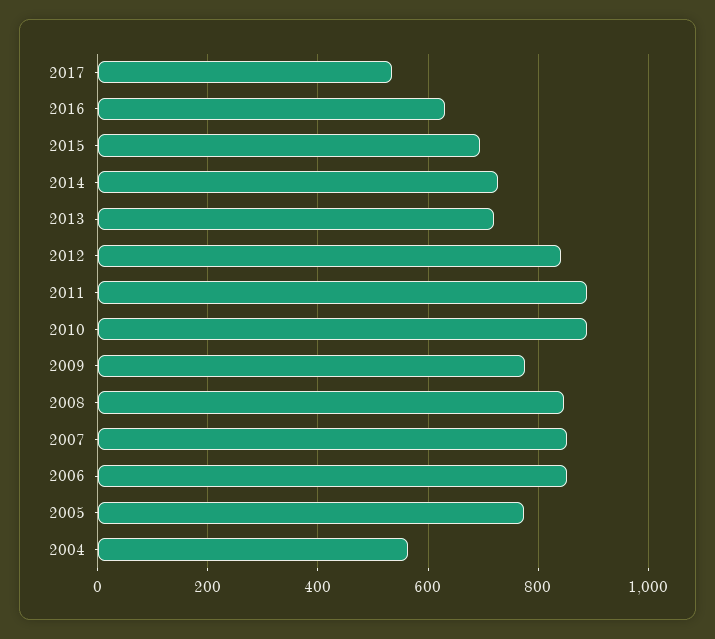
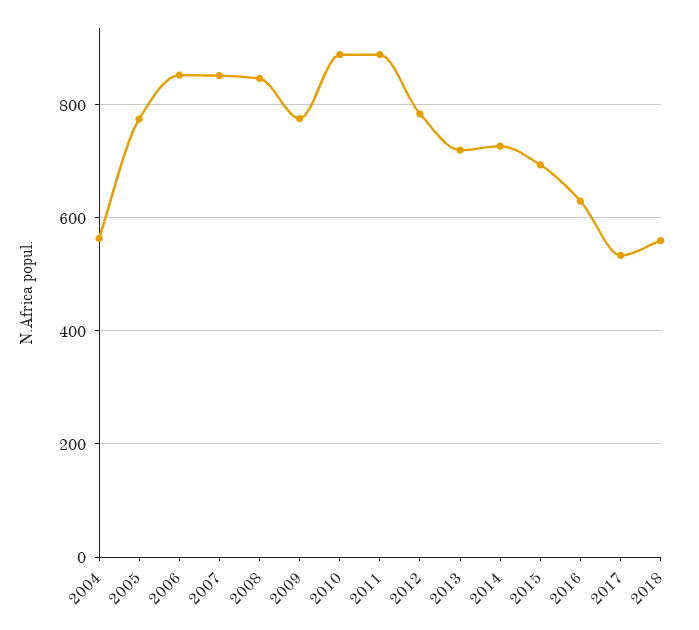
2012: 840 -> 780
2018: none -> 560

